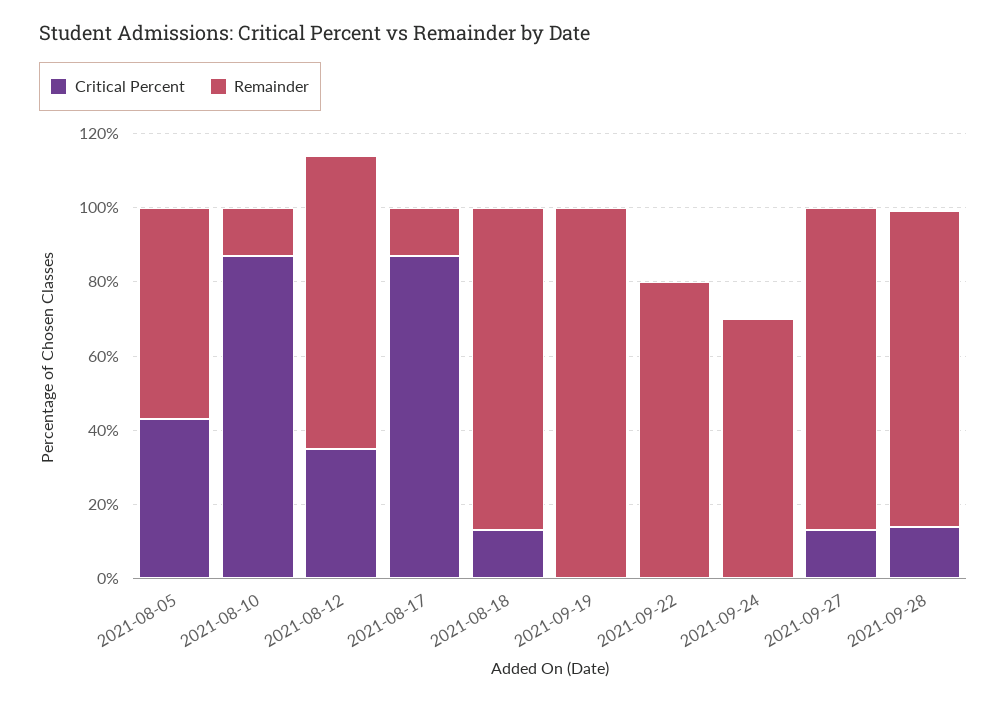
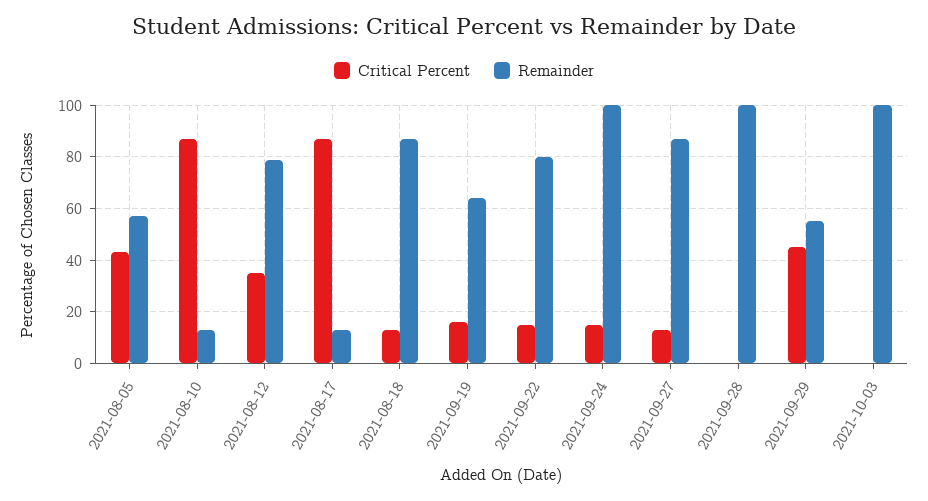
Critical Percent, 2021-09-19: 0 -> 15
Remainder, 2021-09-19: 100 -> 65
Critical Percent, 2021-09-22: 0 -> 15
Critical Percent, 2021-09-24: 0 -> 15
Remainder, 2021-09-24: 70 -> 100
Critical Percent, 2021-09-28: 15 -> 0
Remainder, 2021-09-28: 85 -> 100
Critical Percent, 2021-09-29: none -> 45
Remainder, 2021-09-29: none -> 55
Critical Percent, 2021-10-03: none -> 0
Remainder, 2021-10-03: none -> 100

